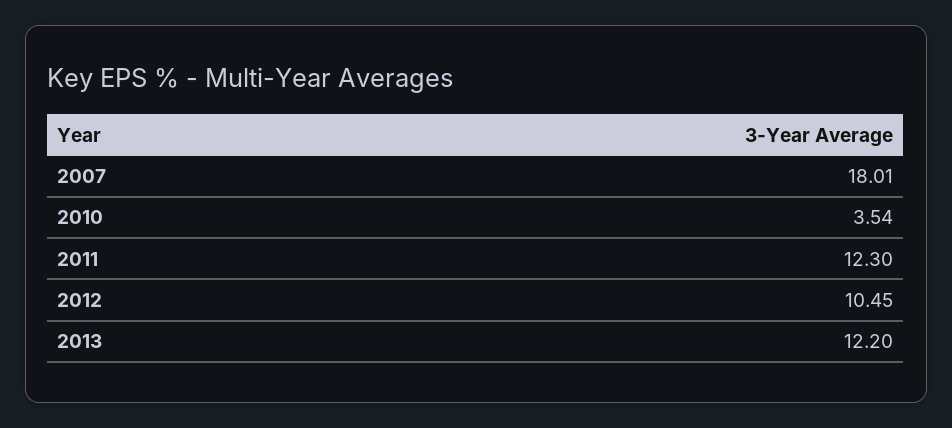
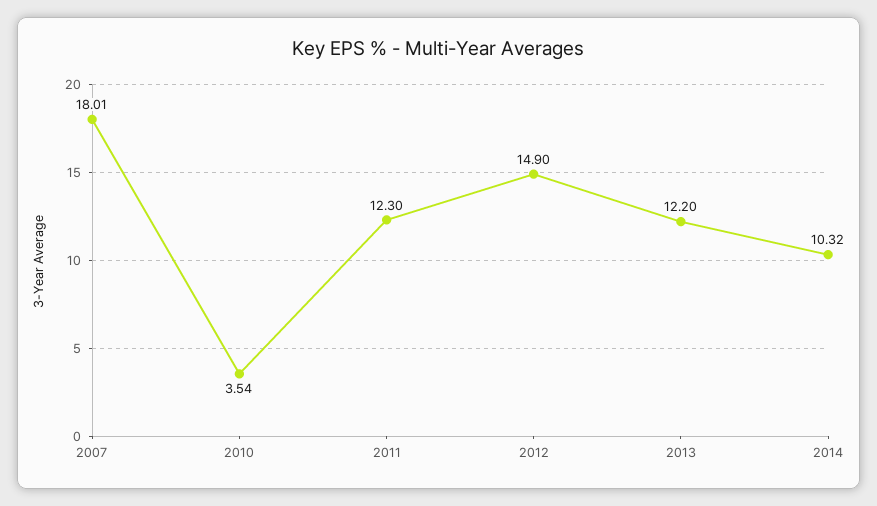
2012: 10.45 -> 14.9
2014: none -> 10.32

